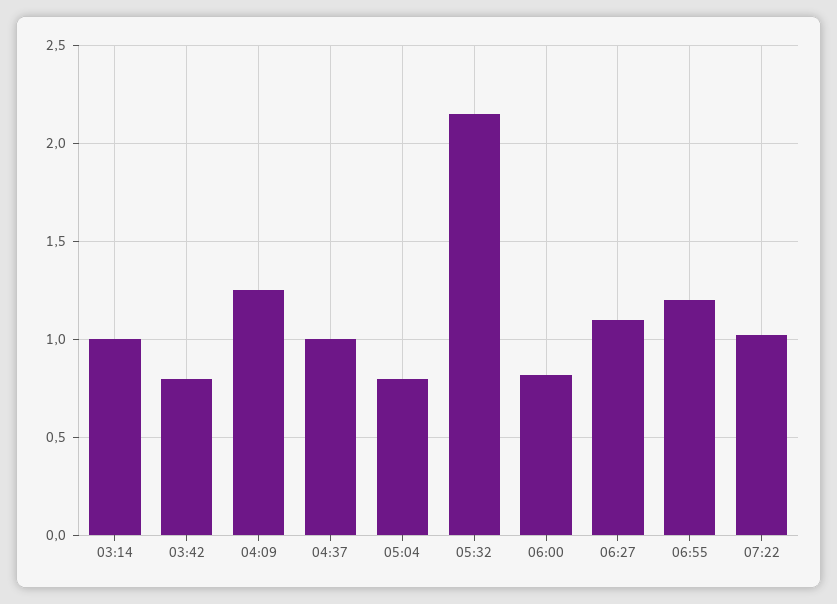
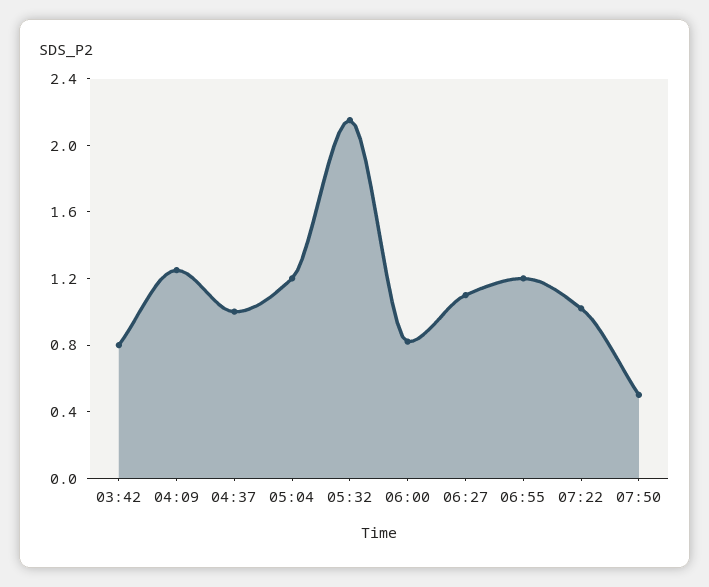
03:14: 1 -> none
05:04: 0.8 -> 1.2
07:50: none -> 0.5

